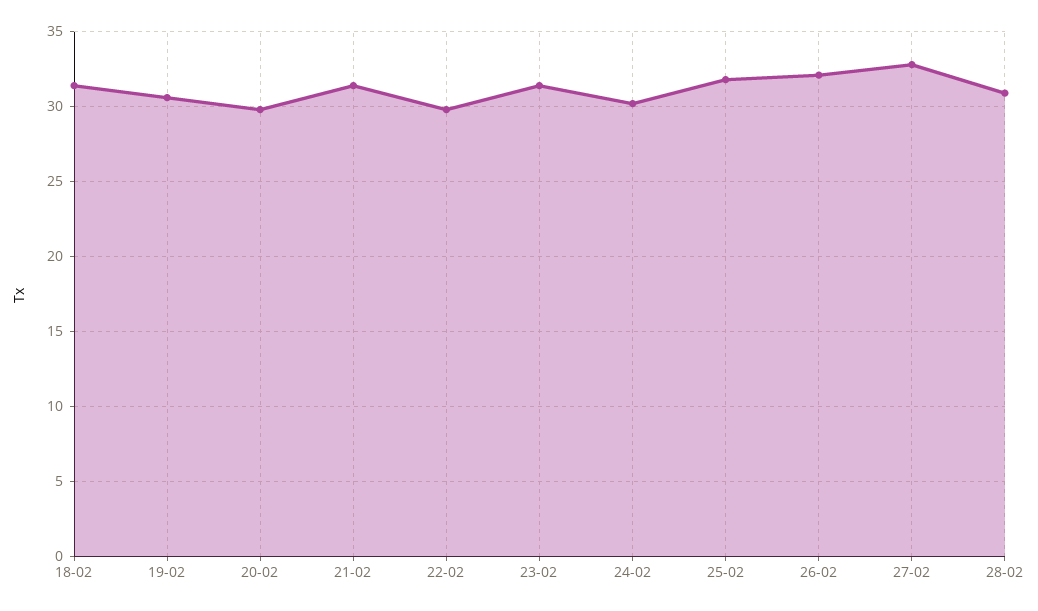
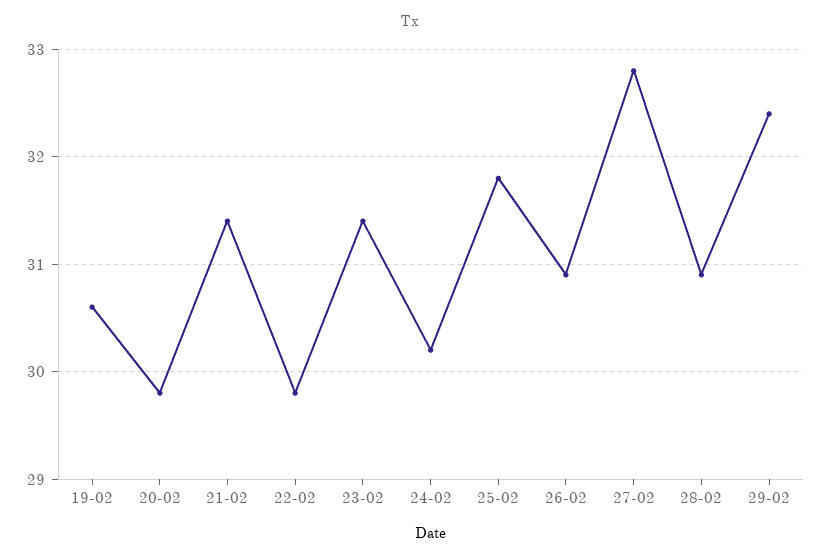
18-02: 31.5 -> none
26-02: 32 -> 30.9
29-02: none -> 32.4

